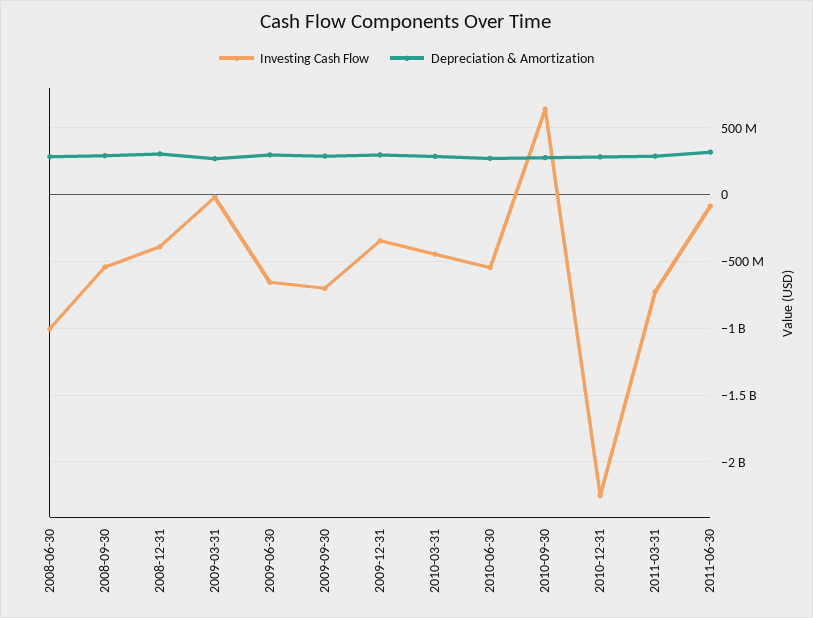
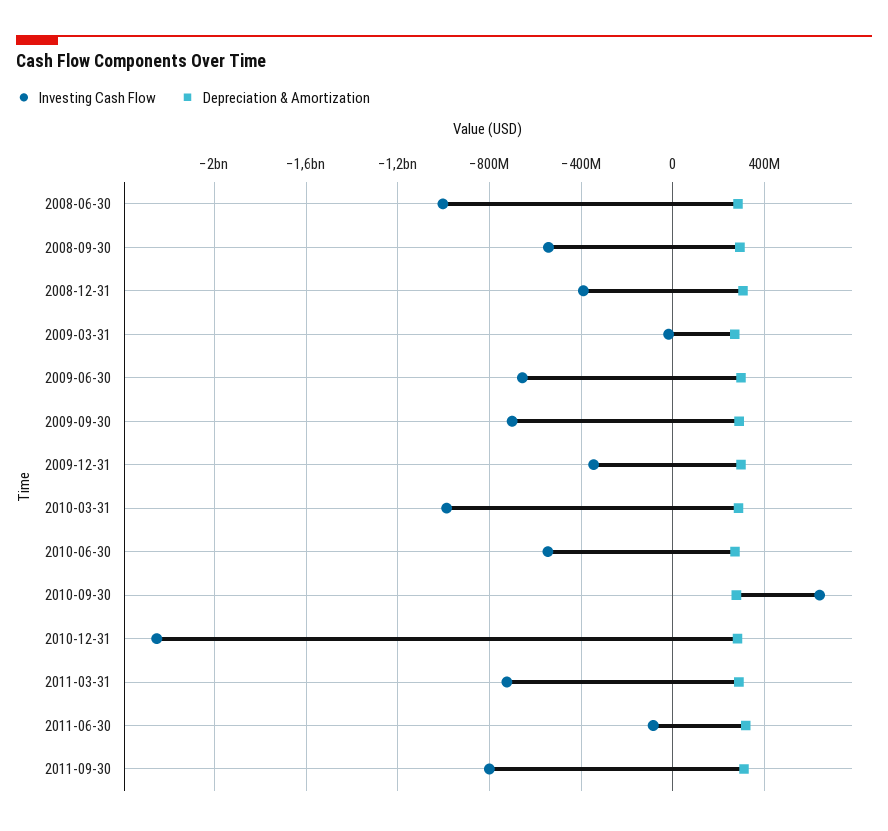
Investing Cash Flow, 2010-03-31: -450000000 -> -1000000000
Investing Cash Flow, 2011-09-30: none -> -800000000
Depreciation & Amortization, 2011-09-30: none -> 300000000

